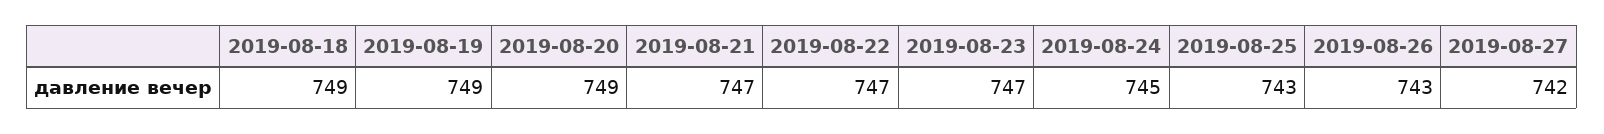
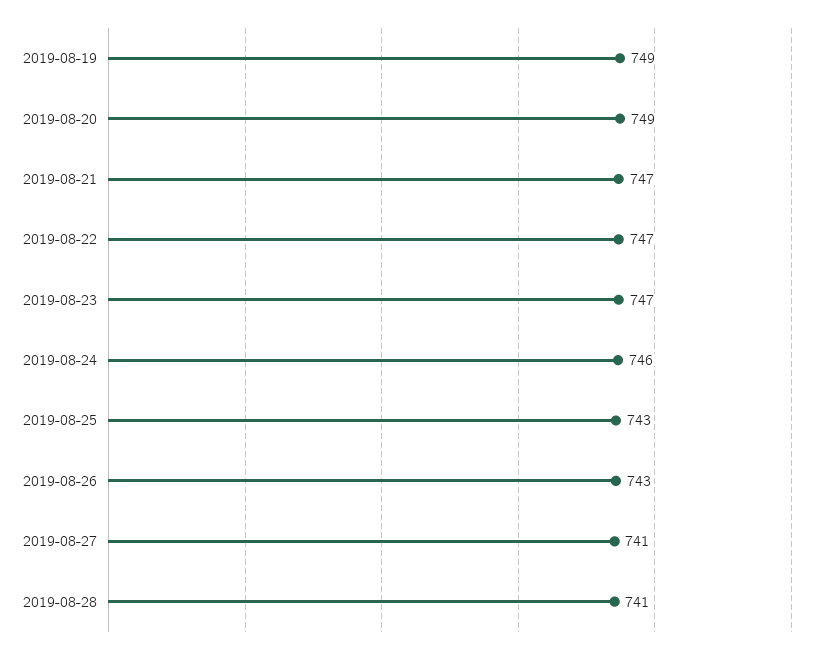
2019-08-18: 749 -> none
2019-08-24: 745 -> 746
2019-08-27: 742 -> 741
2019-08-28: none -> 741

